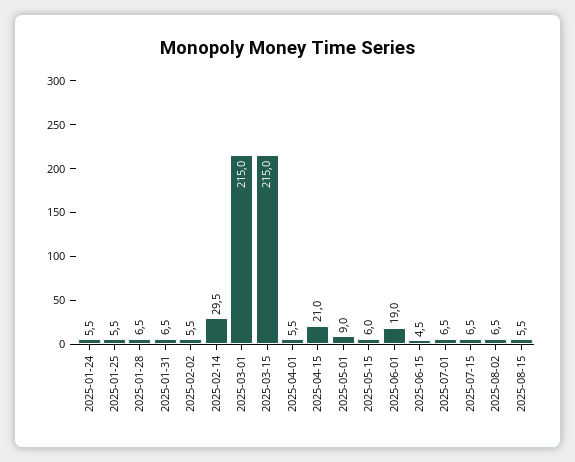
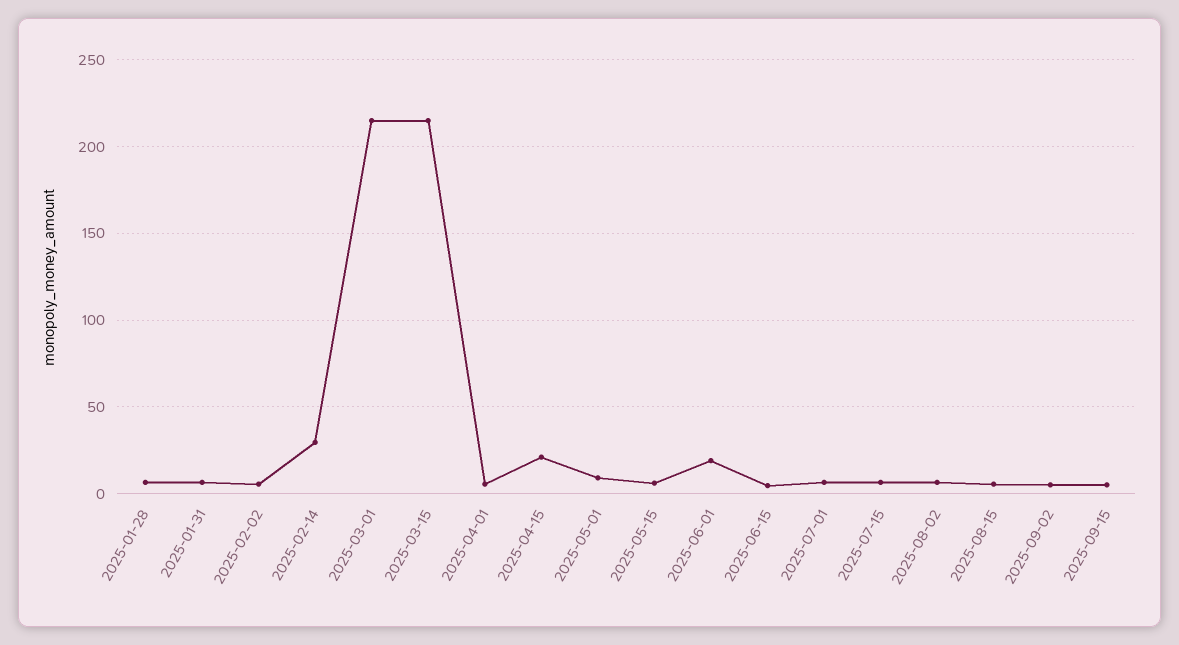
2025-01-24: 5.5 -> none
2025-01-25: 5.5 -> none
2025-09-02: none -> 5
2025-09-15: none -> 5

